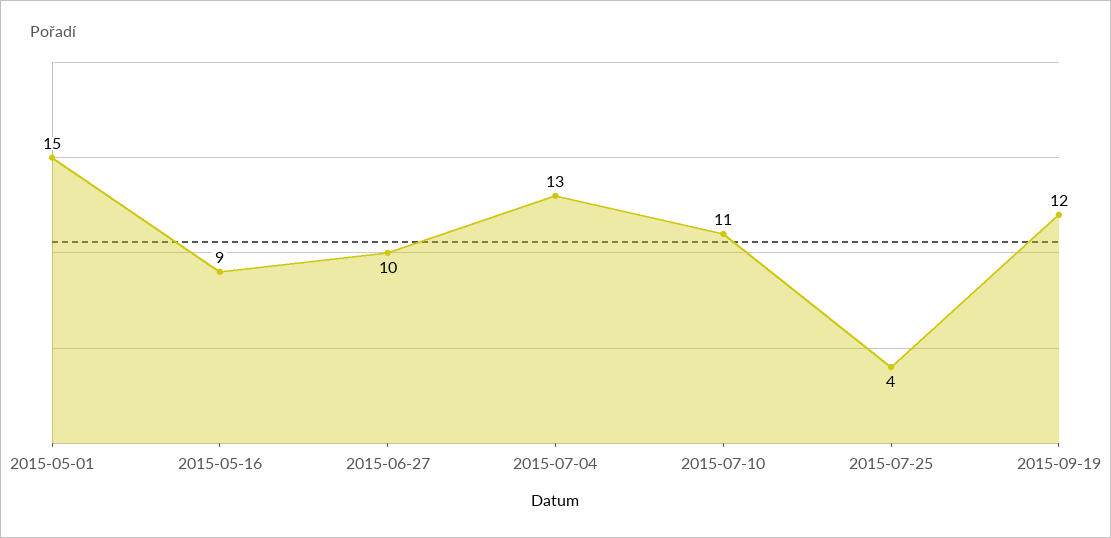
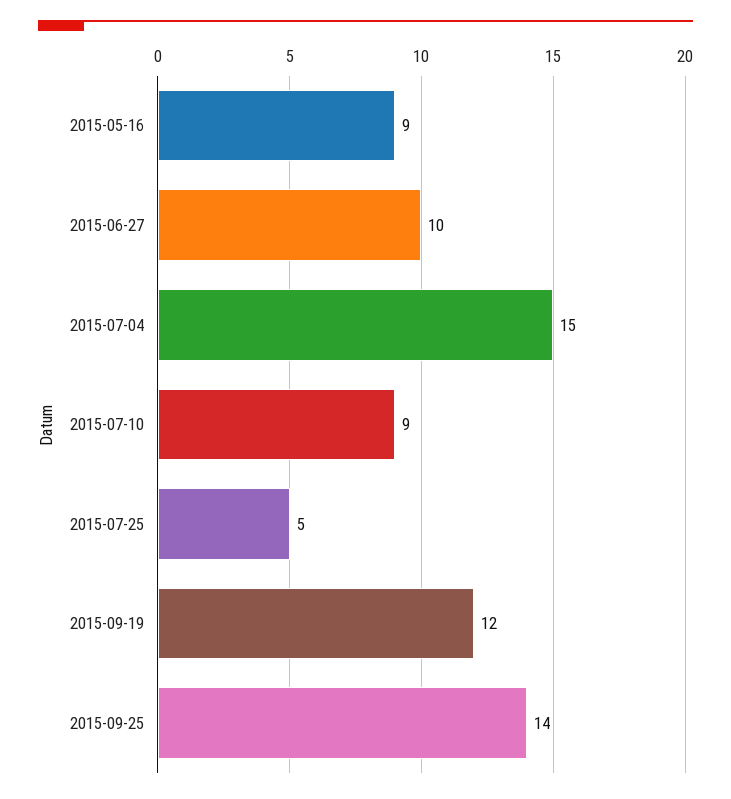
2015-05-01: 15 -> none
2015-07-04: 13 -> 15
2015-07-10: 11 -> 9
2015-07-25: 4 -> 5
2015-09-25: none -> 14

